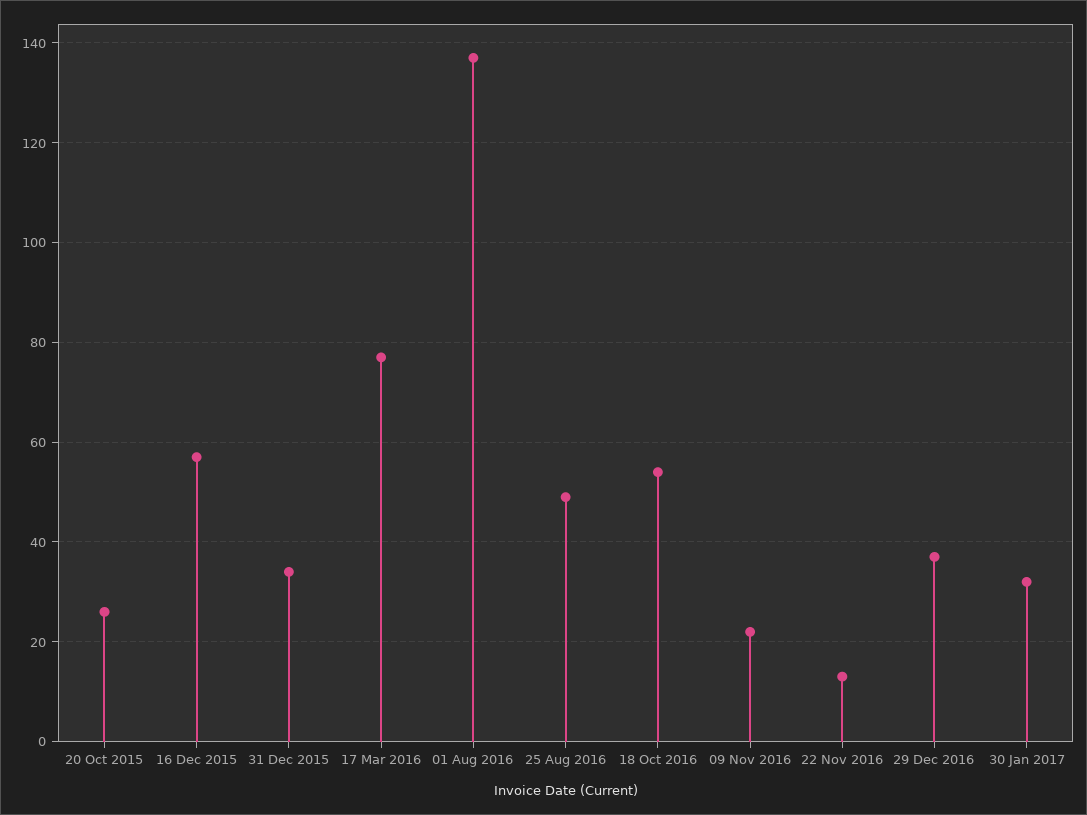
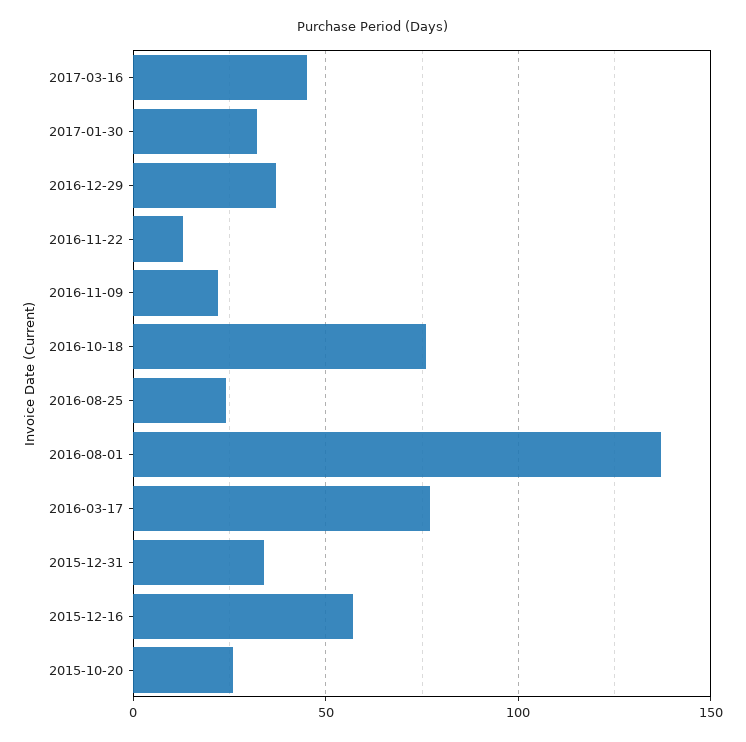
25 Aug 2016: 50 -> 25
18 Oct 2016: 55 -> 75
2017-03-16: none -> 45

